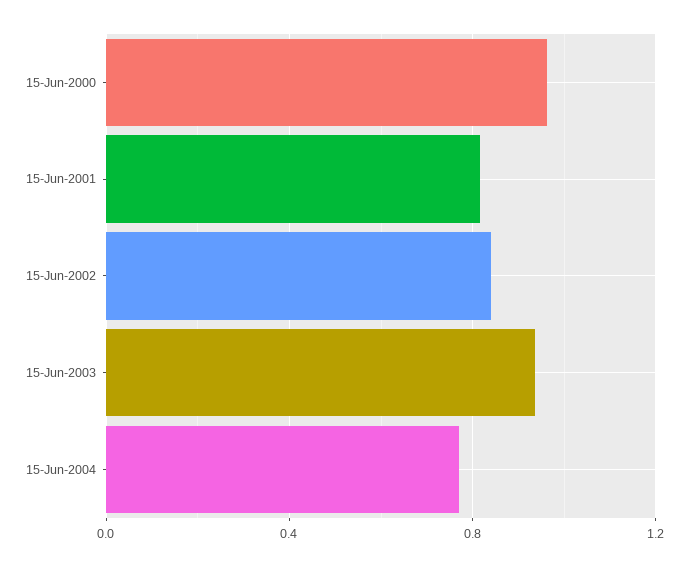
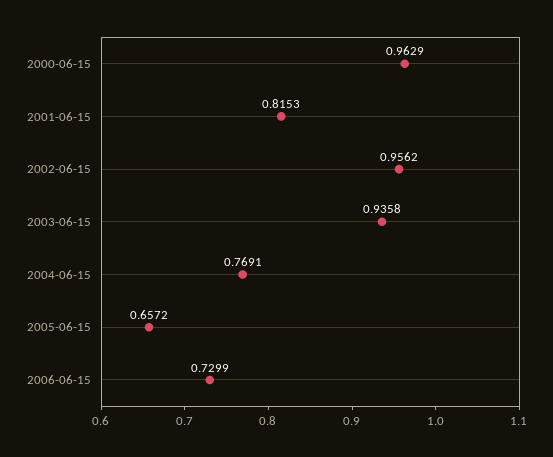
15-Jun-2002: 0.85 -> 0.9562
2005-06-15: none -> 0.6572
2006-06-15: none -> 0.7299

